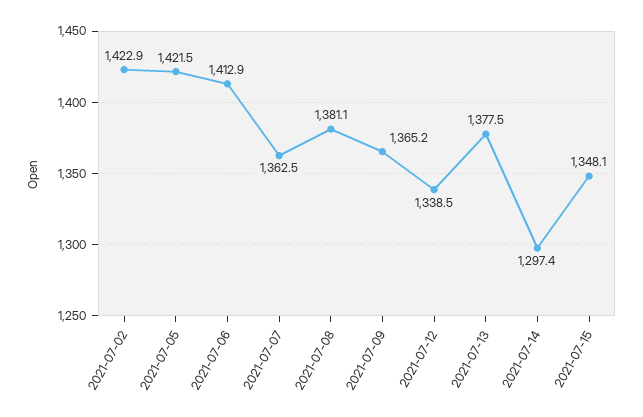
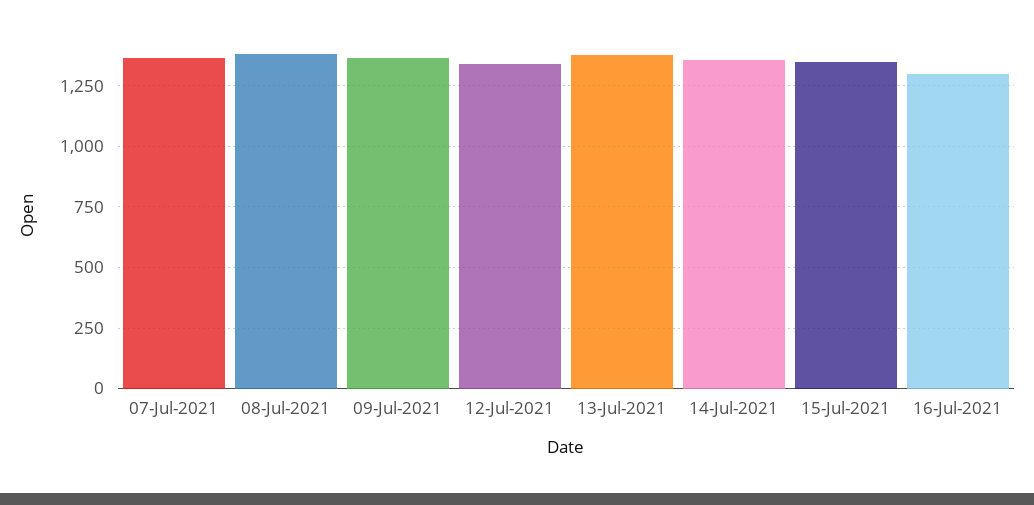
2021-07-02: 1422.9 -> none
2021-07-05: 1421.5 -> none
2021-07-06: 1412.9 -> none
2021-07-14: 1297.4 -> 1350
16-Jul-2021: none -> 1300

